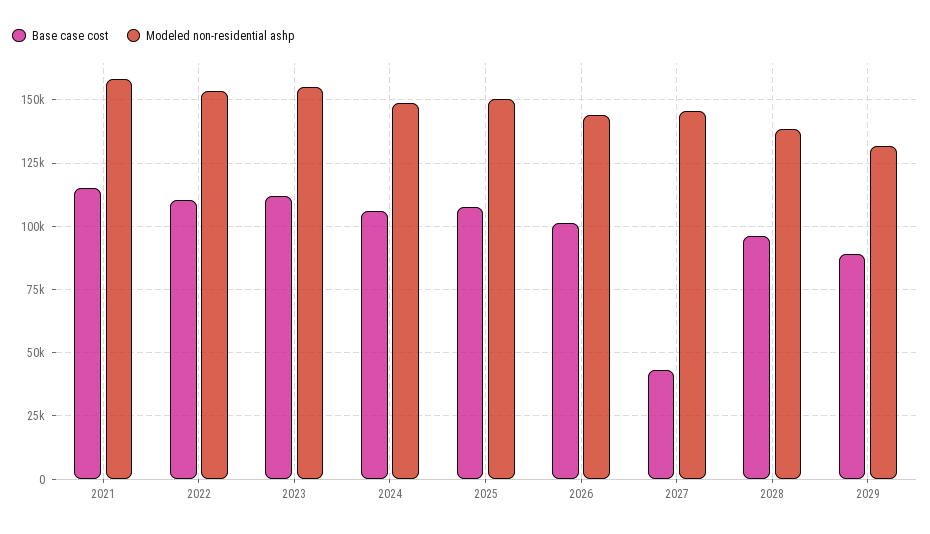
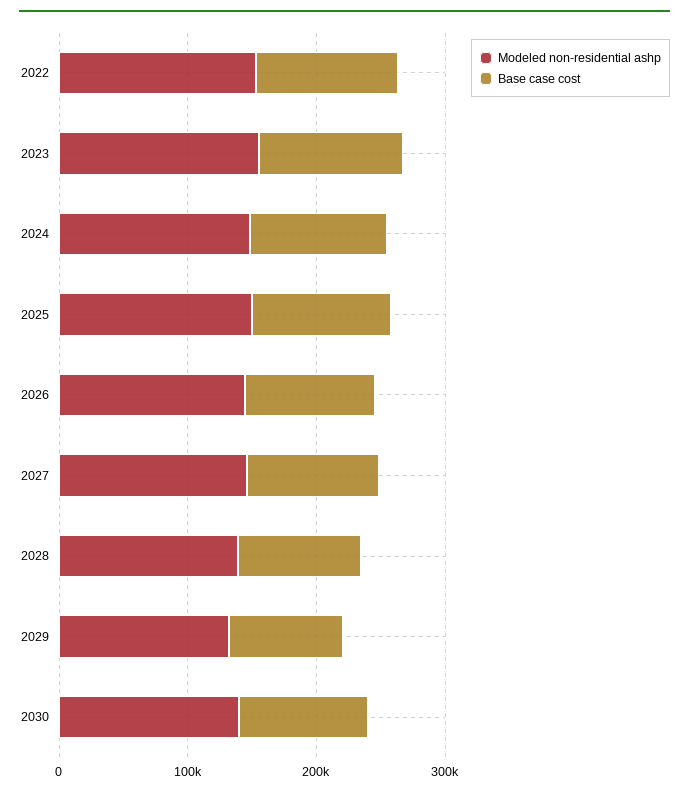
Base case cost, 2021: 115000 -> none
Modeled non-residential ashp, 2021: 157500 -> none
Base case cost, 2027: 42500 -> 100000
Modeled non-residential ashp, 2030: none -> 140000
Base case cost, 2030: none -> 100000

